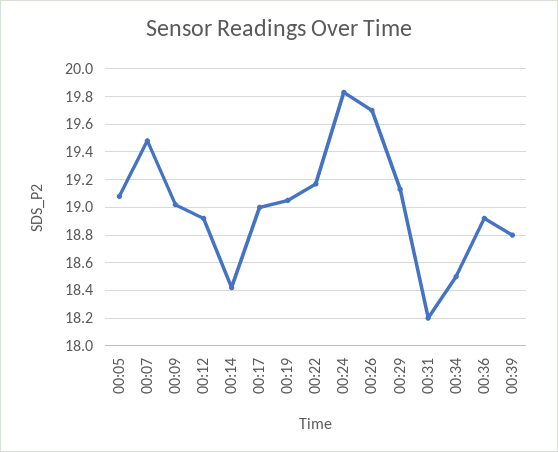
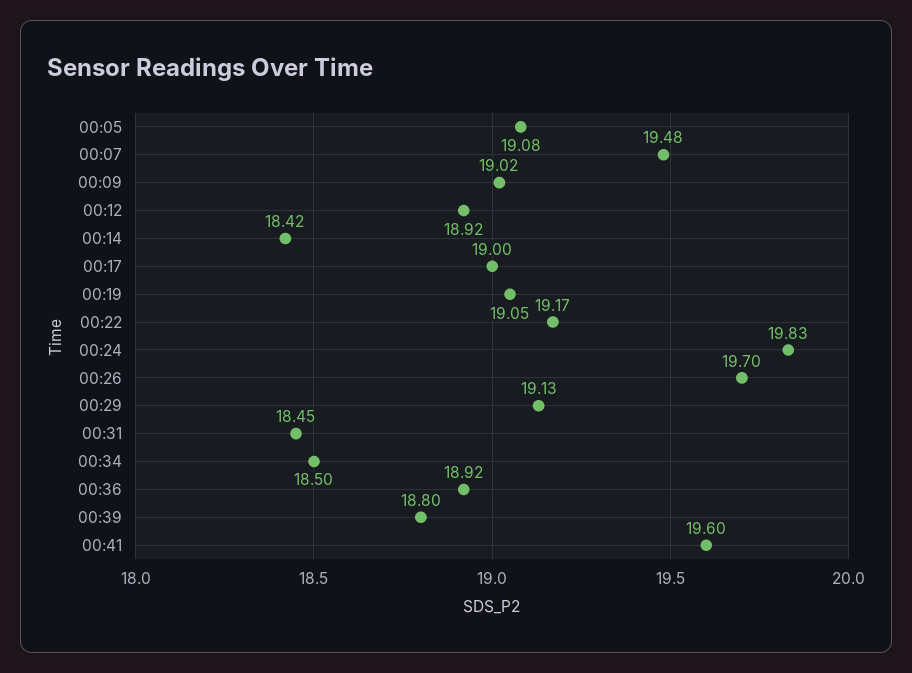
00:31: 18.2 -> 18.45
00:41: none -> 19.6

